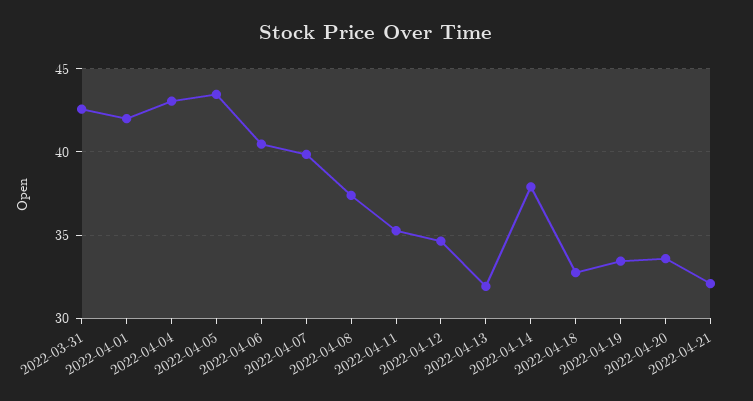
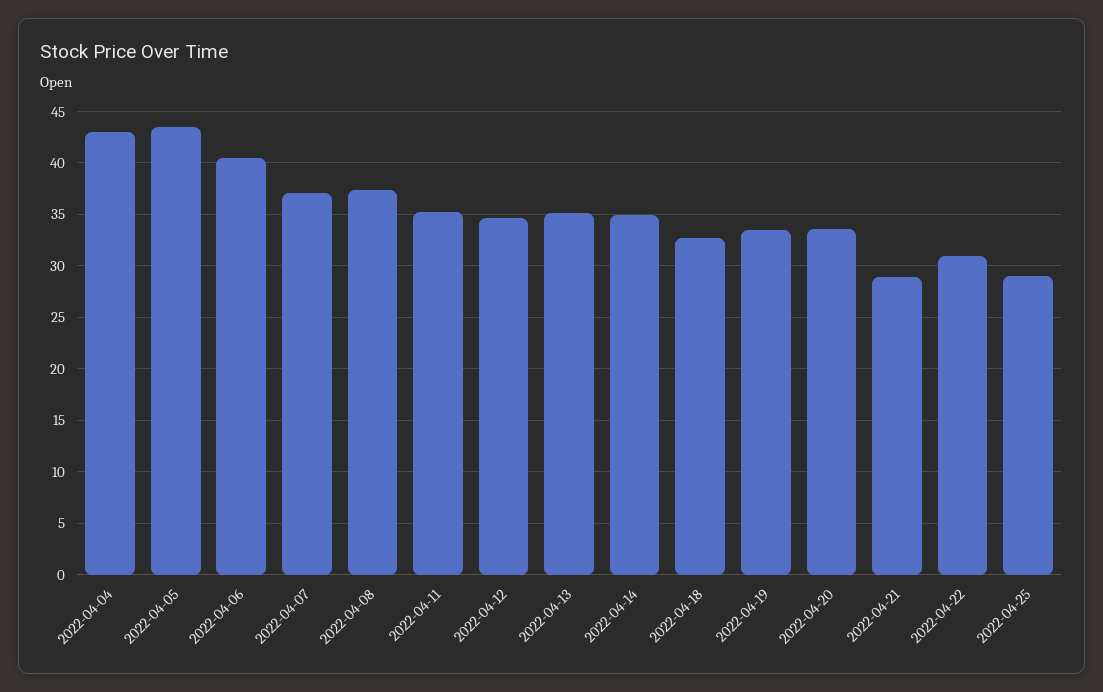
2022-03-31: 42.5 -> none
2022-04-01: 42 -> none
2022-04-07: 40 -> 37
2022-04-13: 32 -> 35
2022-04-14: 38 -> 35
2022-04-21: 32 -> 29
2022-04-22: none -> 31
2022-04-25: none -> 29

